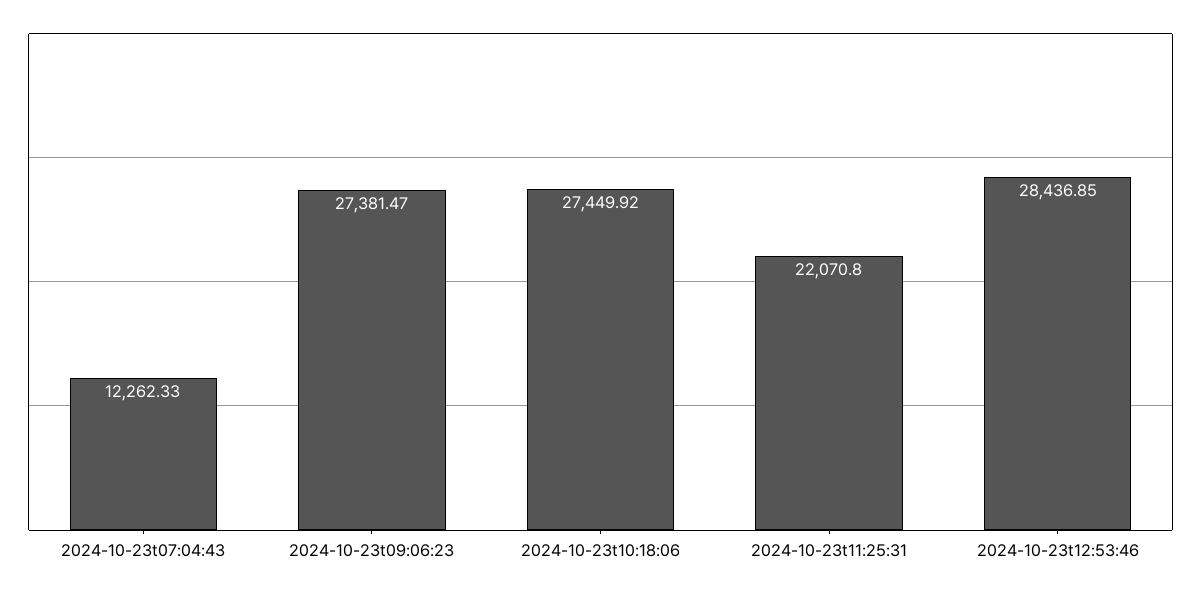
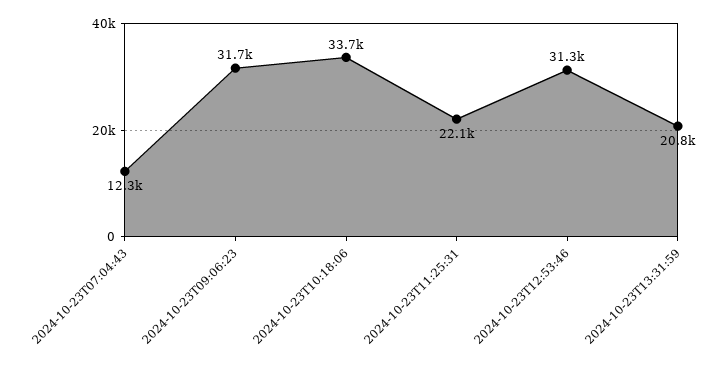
2024-10-23t09:06:23: 27381.47 -> 31700
2024-10-23t10:18:06: 27449.92 -> 33700
2024-10-23t12:53:46: 28436.85 -> 31300
2024-10-23T13:31:59: none -> 20800

